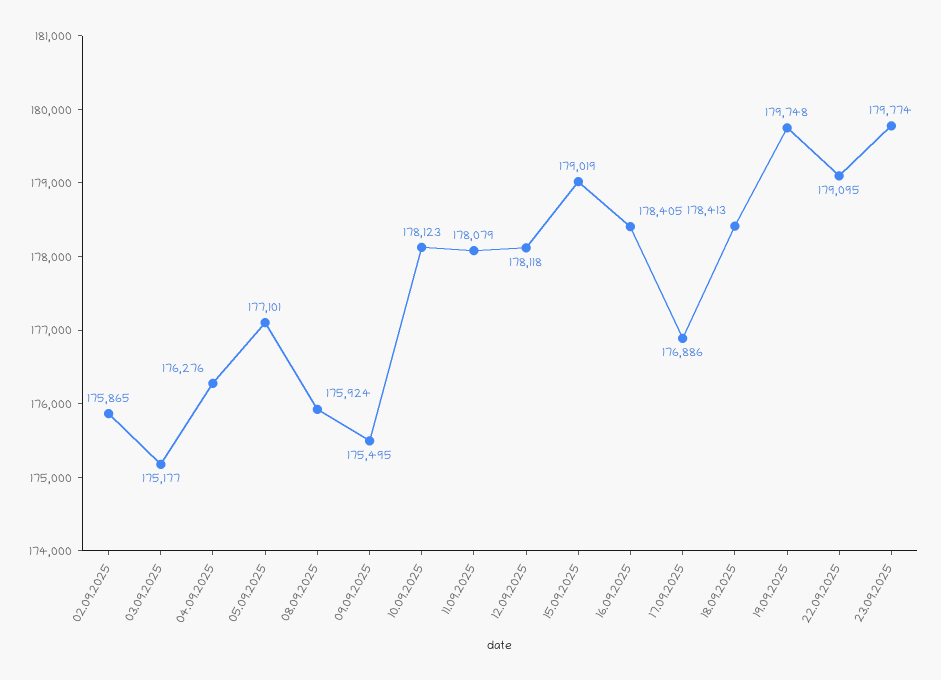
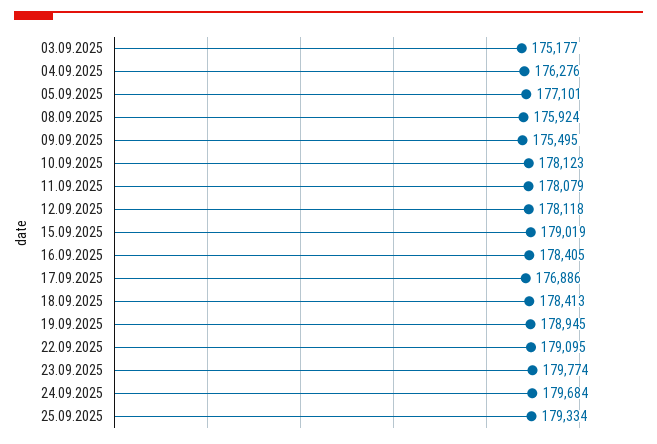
02.09.2025: 175865 -> none
19.09.2025: 179748 -> 178945
24.09.2025: none -> 179684
25.09.2025: none -> 179334

